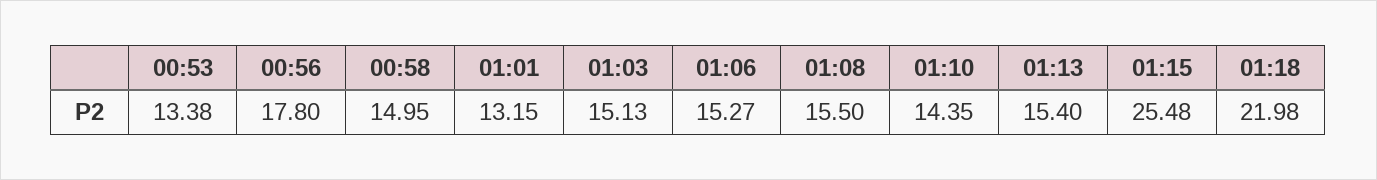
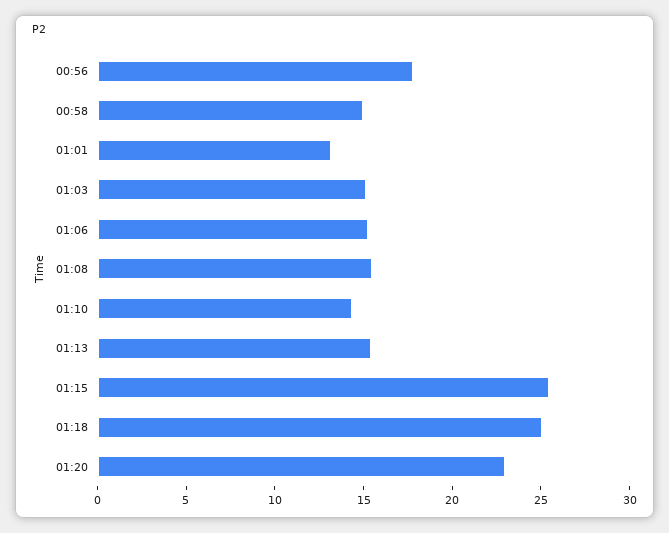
00:53: 13.38 -> none
01:18: 21.98 -> 25
01:20: none -> 23

